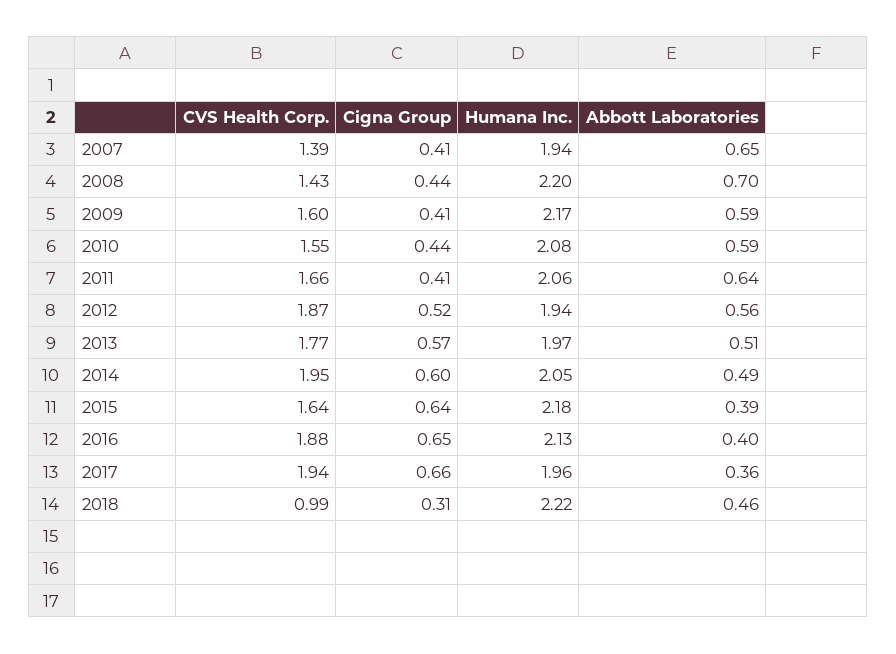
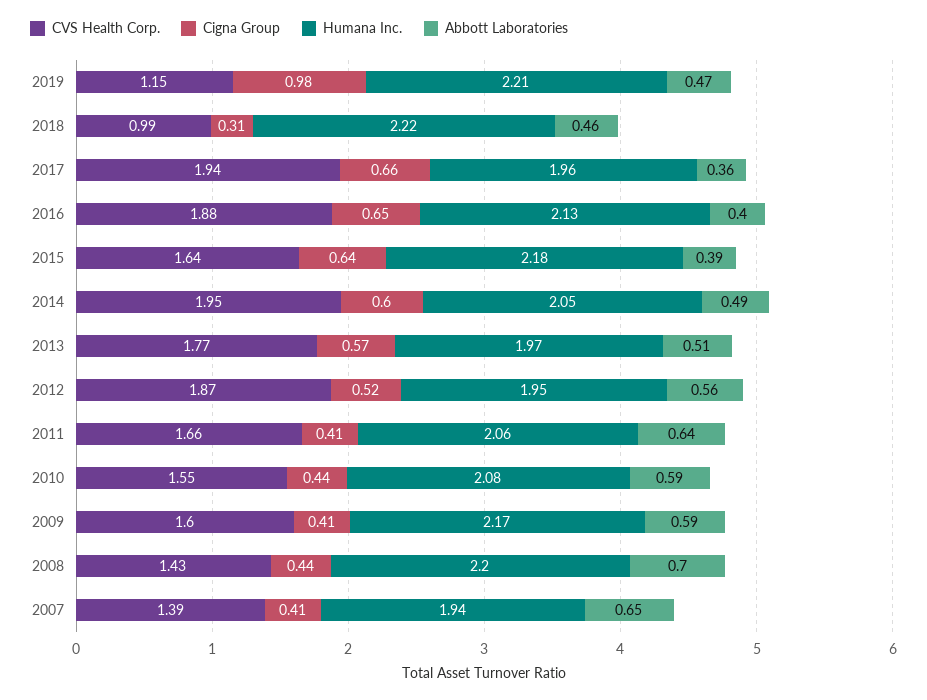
Humana Inc., 2012: 1.94 -> 1.95
CVS Health Corp., 2019: none -> 1.15
Cigna Group, 2019: none -> 0.98
Humana Inc., 2019: none -> 2.21
Abbott Laboratories, 2019: none -> 0.47

